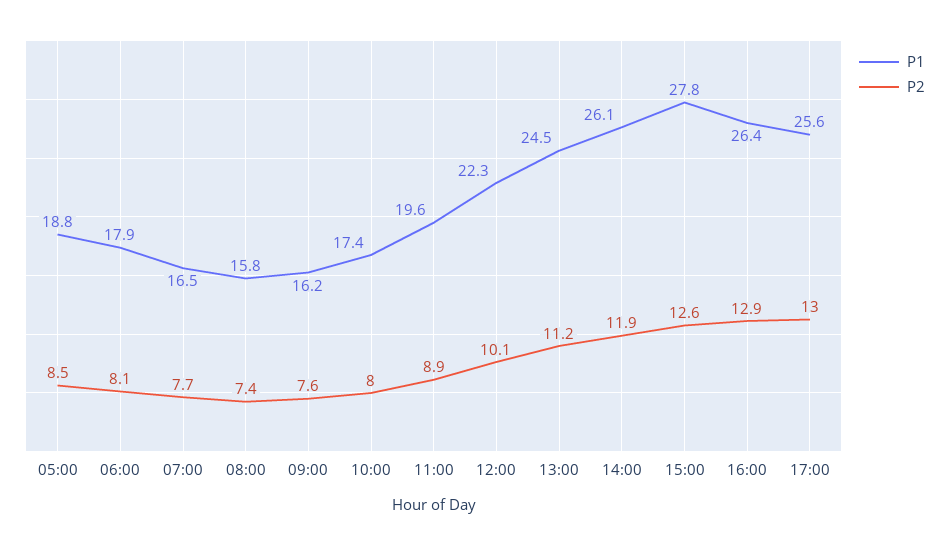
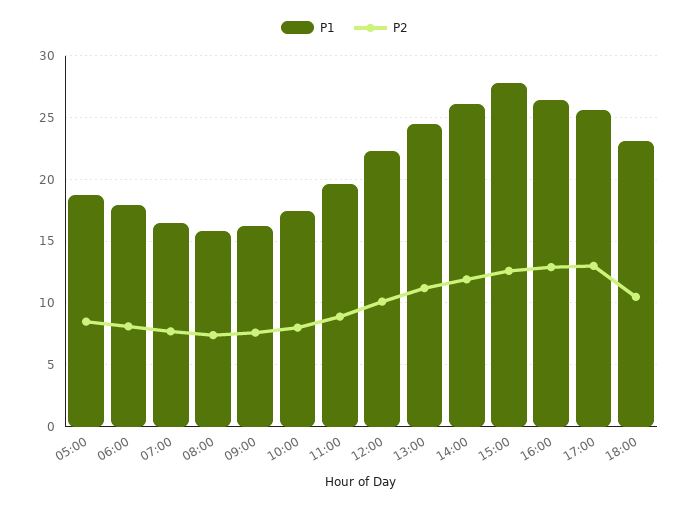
P1, 18:00: none -> 23
P2, 18:00: none -> 10.5

